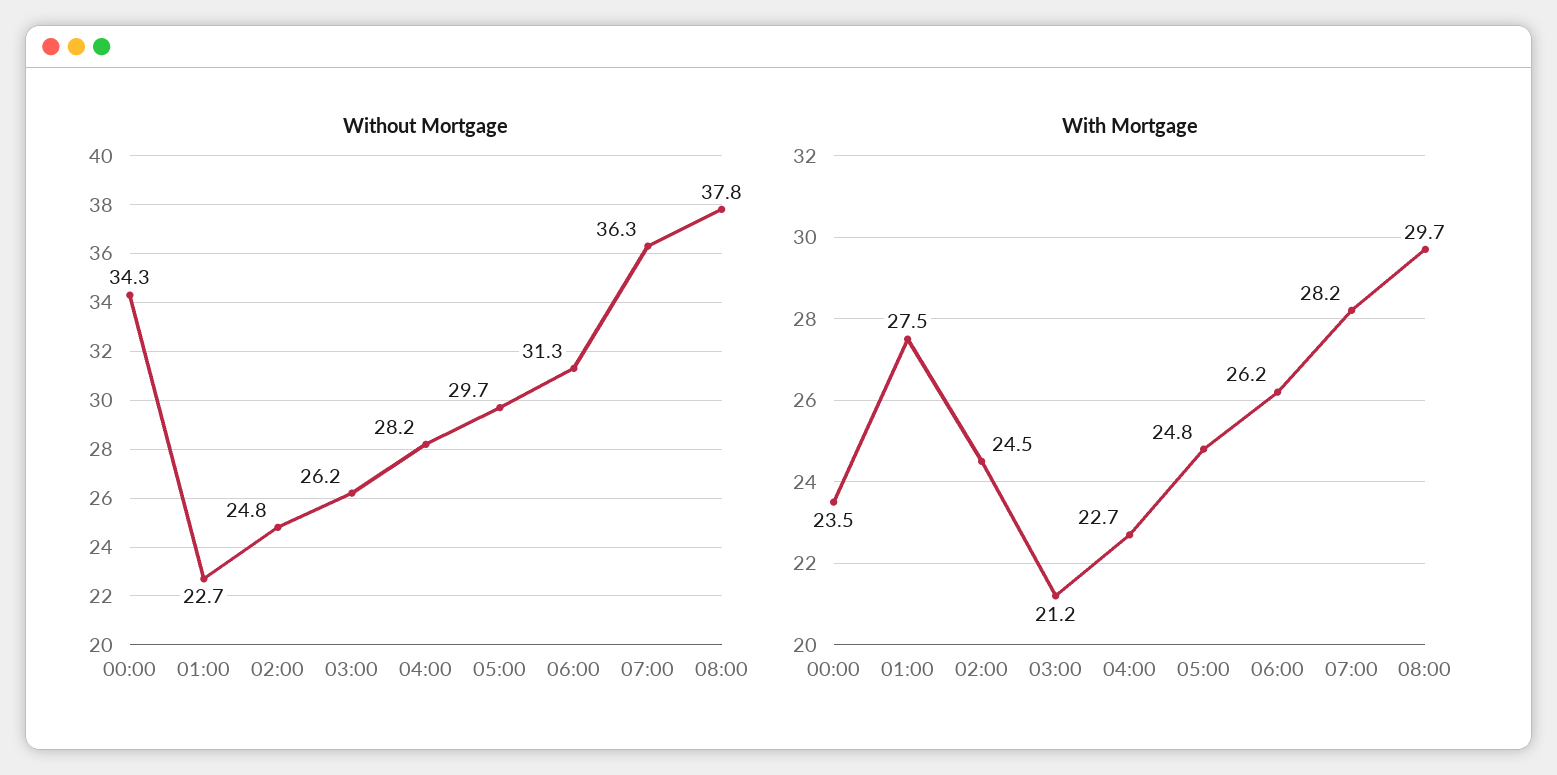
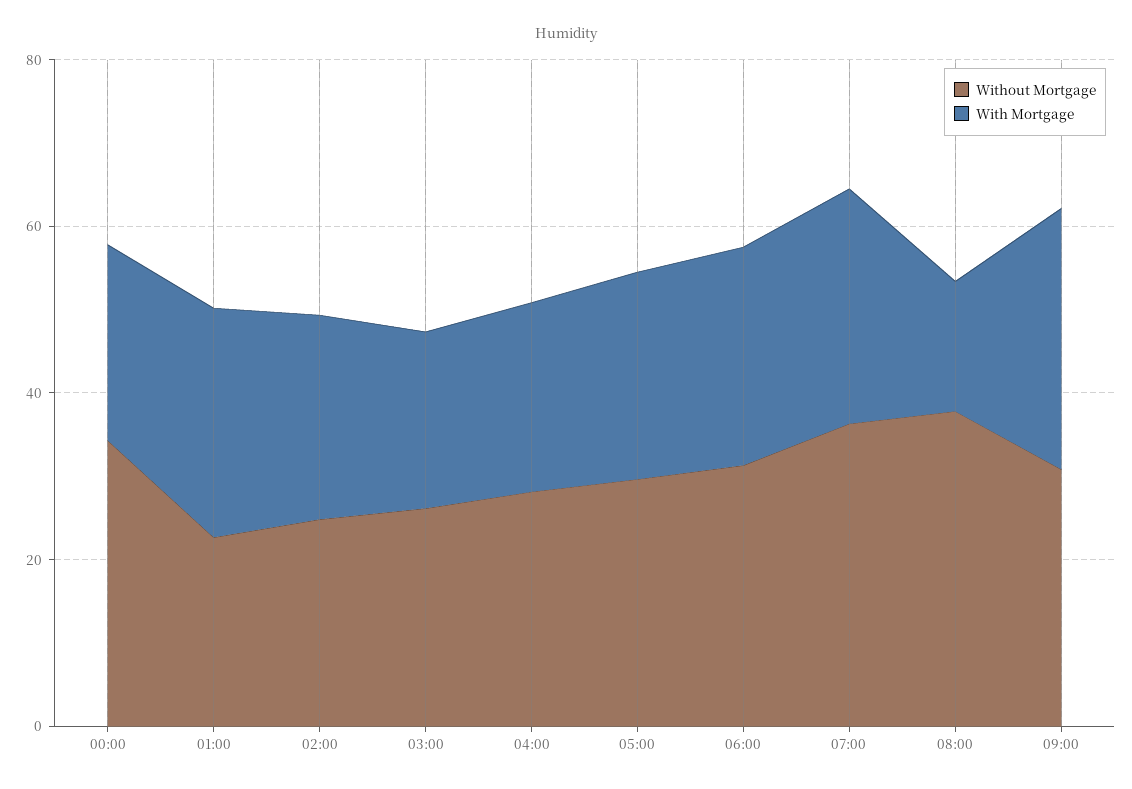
With Mortgage, 08:00: 29.7 -> 15
Without Mortgage, 09:00: none -> 30
With Mortgage, 09:00: none -> 30

